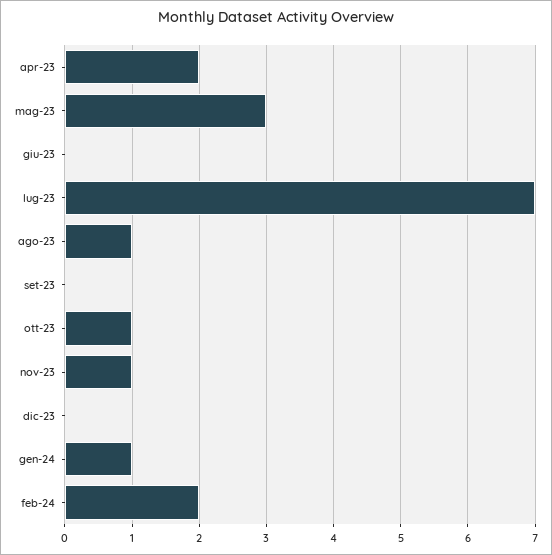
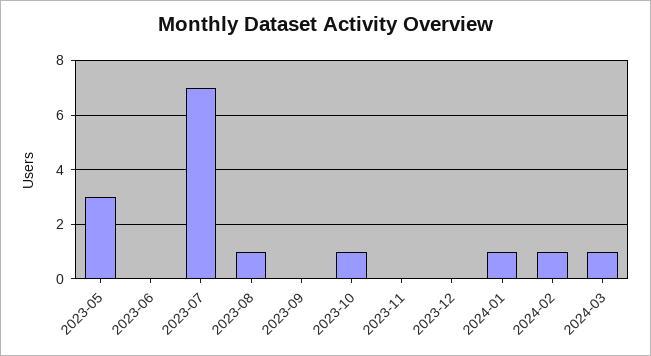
apr-23: 2 -> none
nov-23: 1 -> 0
feb-24: 2 -> 1
2024-03: none -> 1

